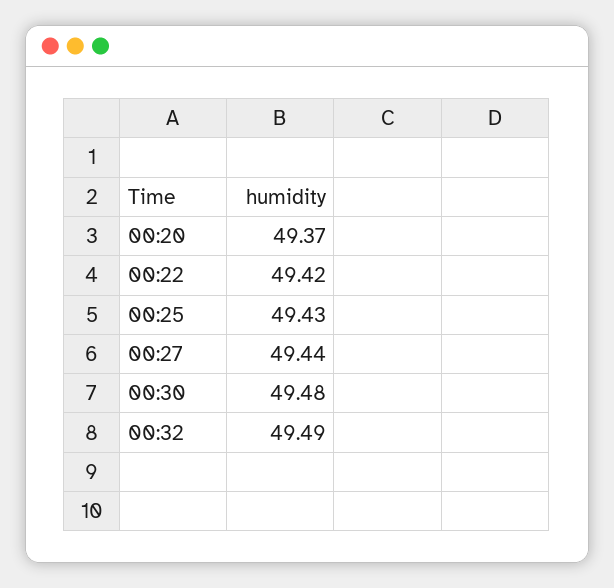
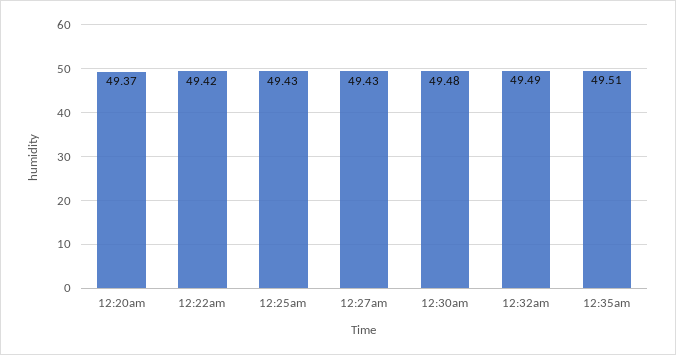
00:27: 49.44 -> 49.43
12:35am: none -> 49.51

